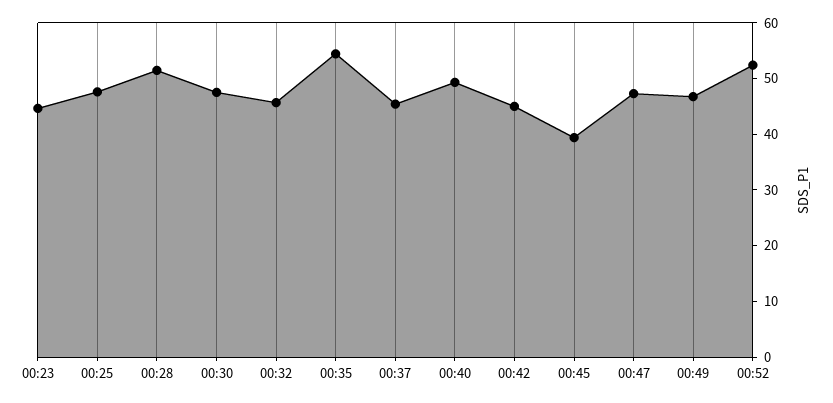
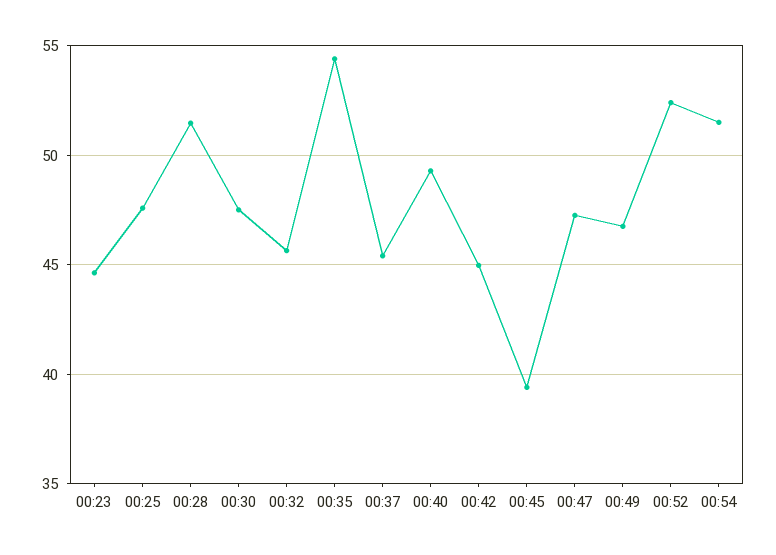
00:54: none -> 51.5

